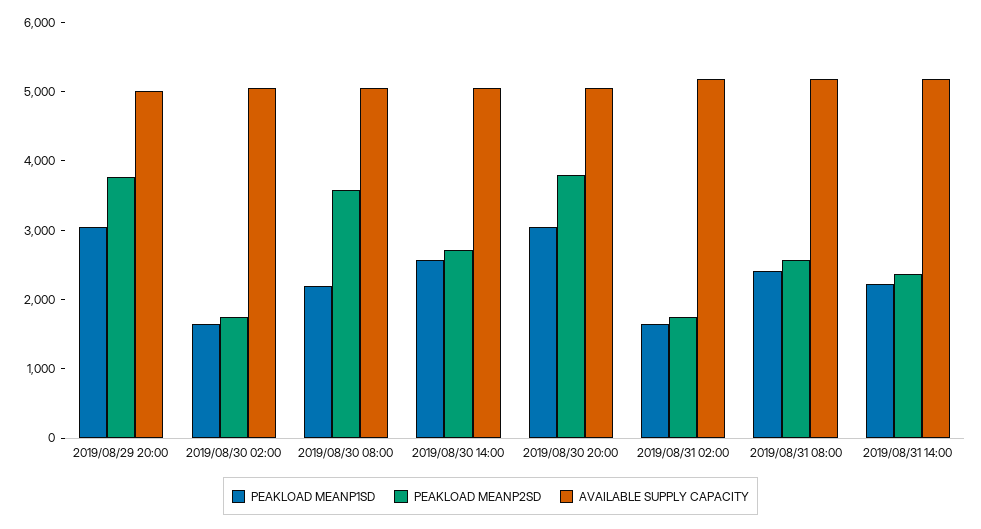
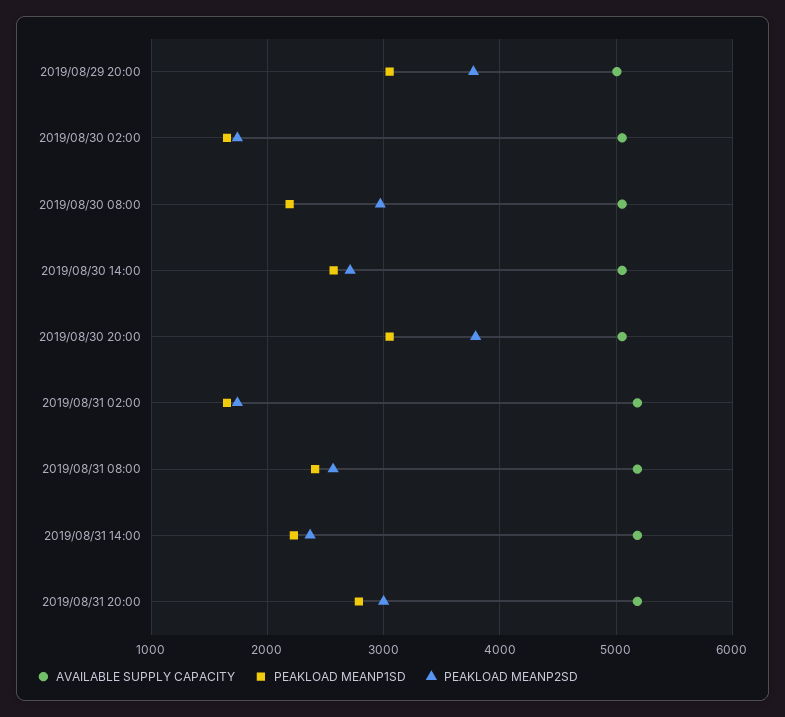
PEAKLOAD MEANP2SD, 2019/08/30 08:00: 3600 -> 3000
AVAILABLE SUPPLY CAPACITY, 2019/08/31 20:00: none -> 5200
PEAKLOAD MEANP1SD, 2019/08/31 20:00: none -> 2800
PEAKLOAD MEANP2SD, 2019/08/31 20:00: none -> 3000

